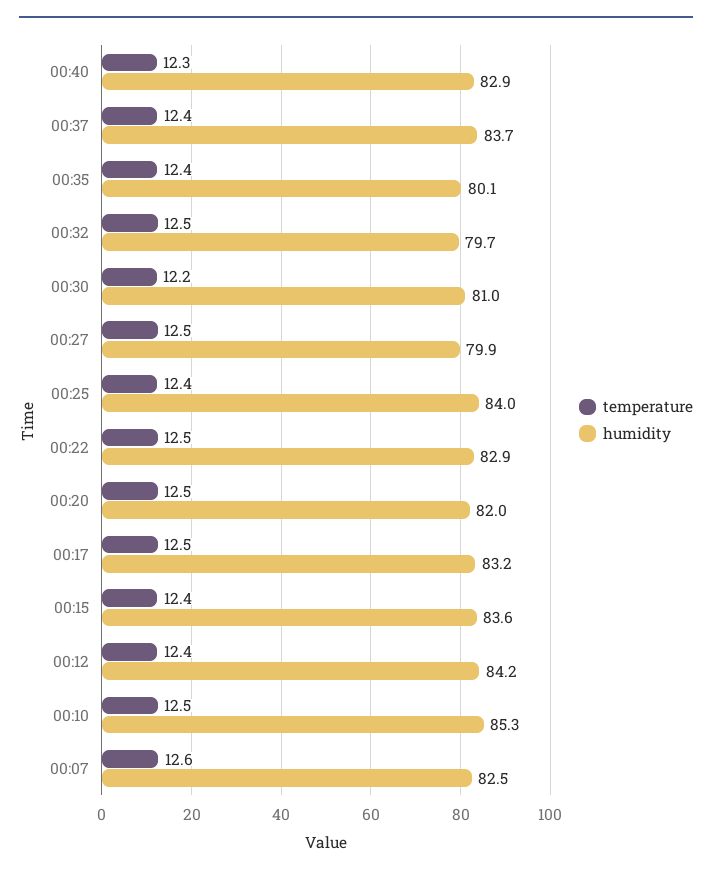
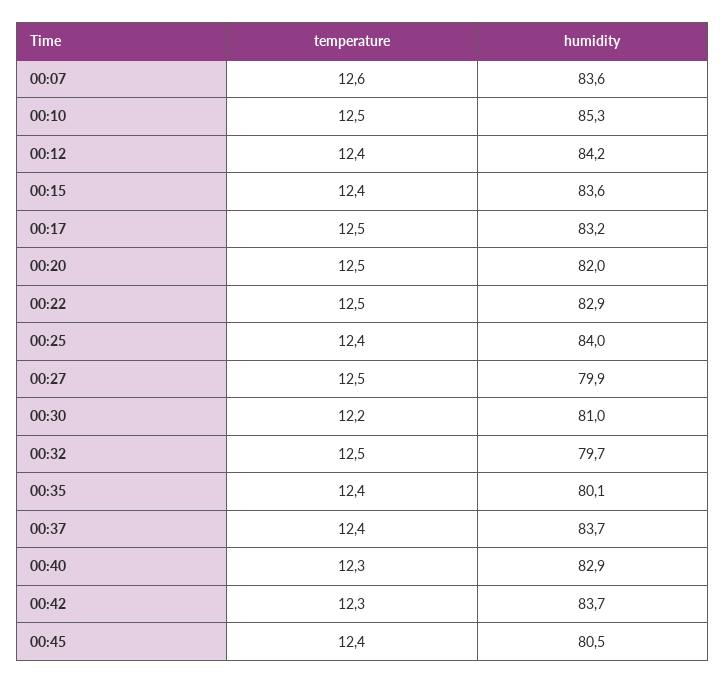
humidity, 00:07: 82.5 -> 83.6
temperature, 00:42: none -> 12.3
humidity, 00:42: none -> 83.7
temperature, 00:45: none -> 12.4
humidity, 00:45: none -> 80.5

